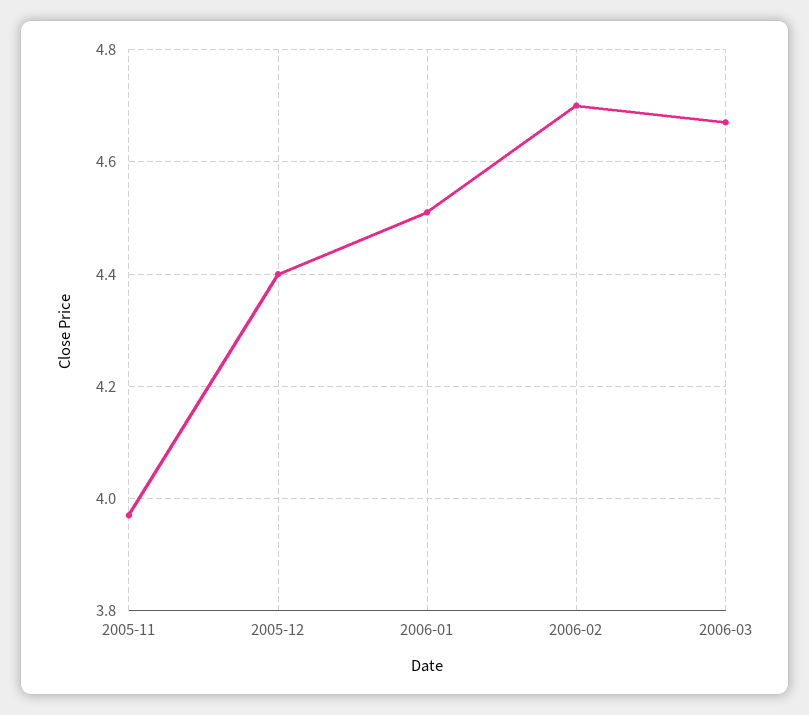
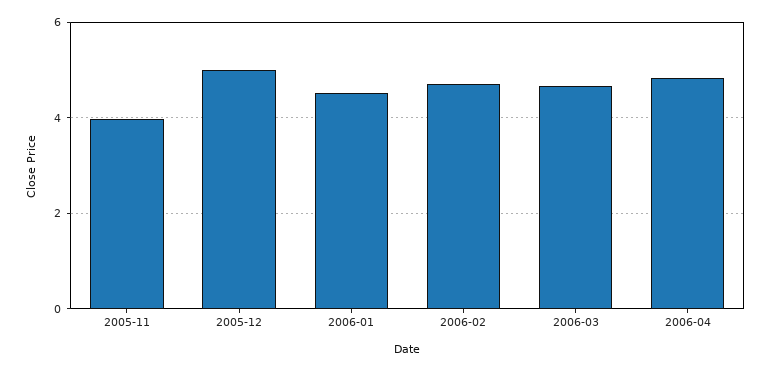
2005-12: 4.4 -> 5
2006-04: none -> 4.8

